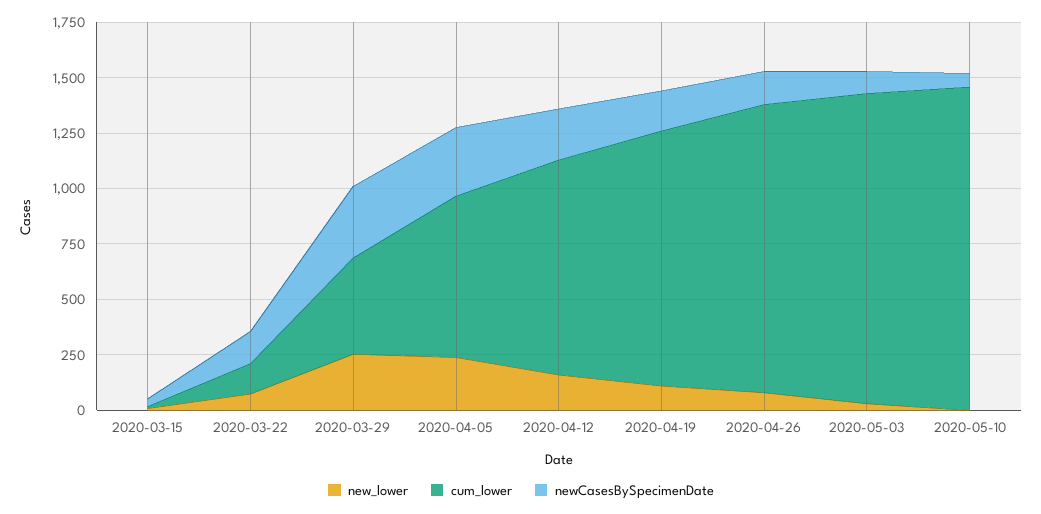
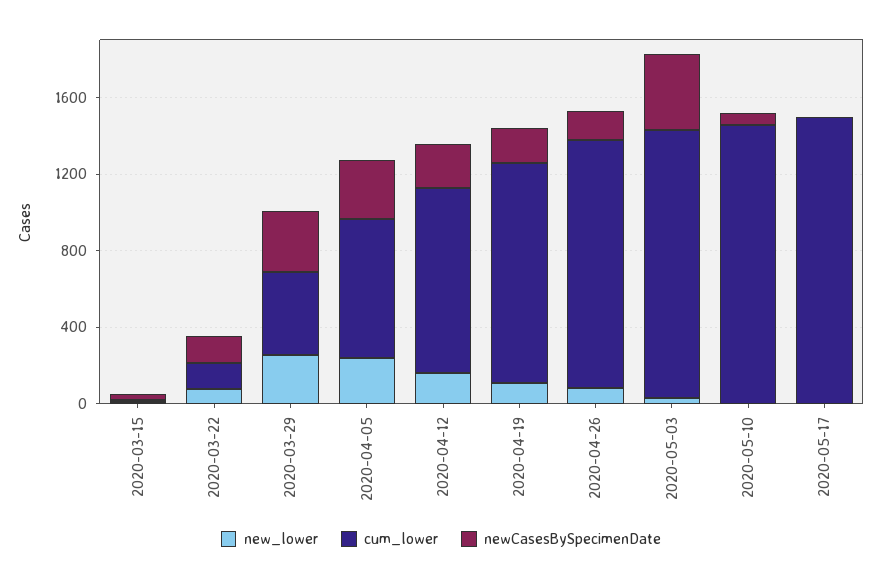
newCasesBySpecimenDate, 2020-05-03: 100 -> 400
new_lower, 2020-05-17: none -> 0
cum_lower, 2020-05-17: none -> 1500
newCasesBySpecimenDate, 2020-05-17: none -> 0

